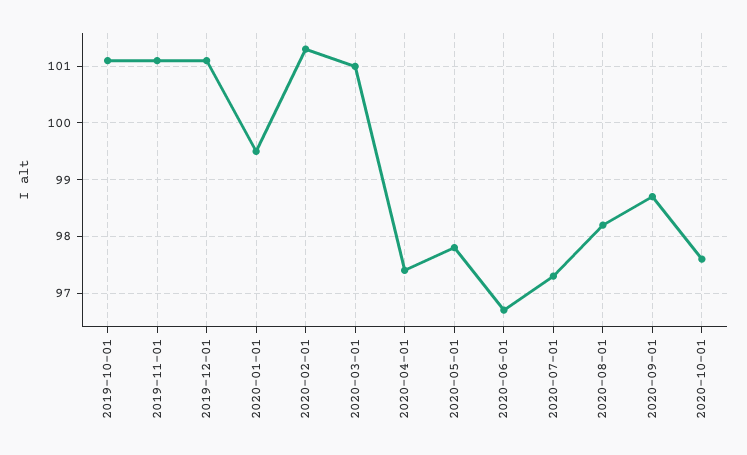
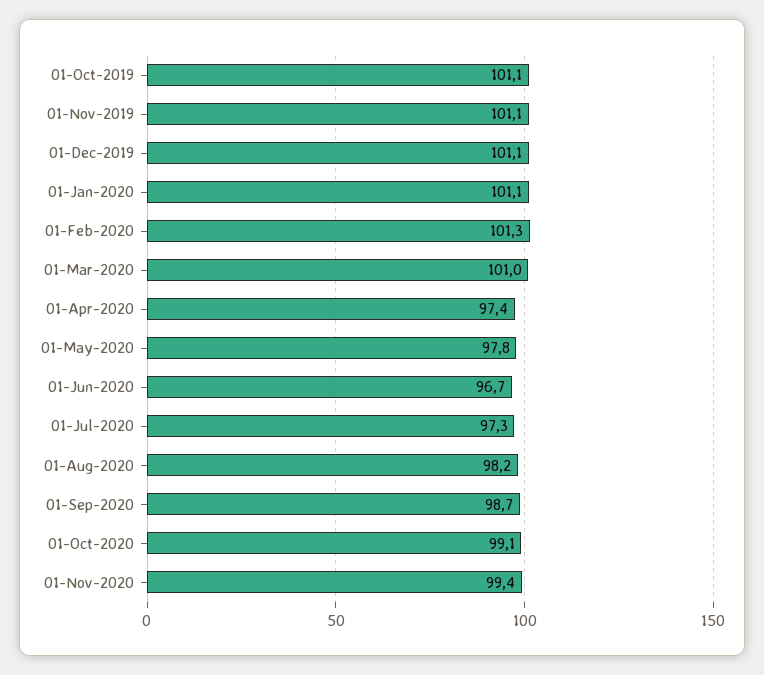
2020-01-01: 99.5 -> 101.1
2020-10-01: 97.5 -> 99.1
01-Nov-2020: none -> 99.4

